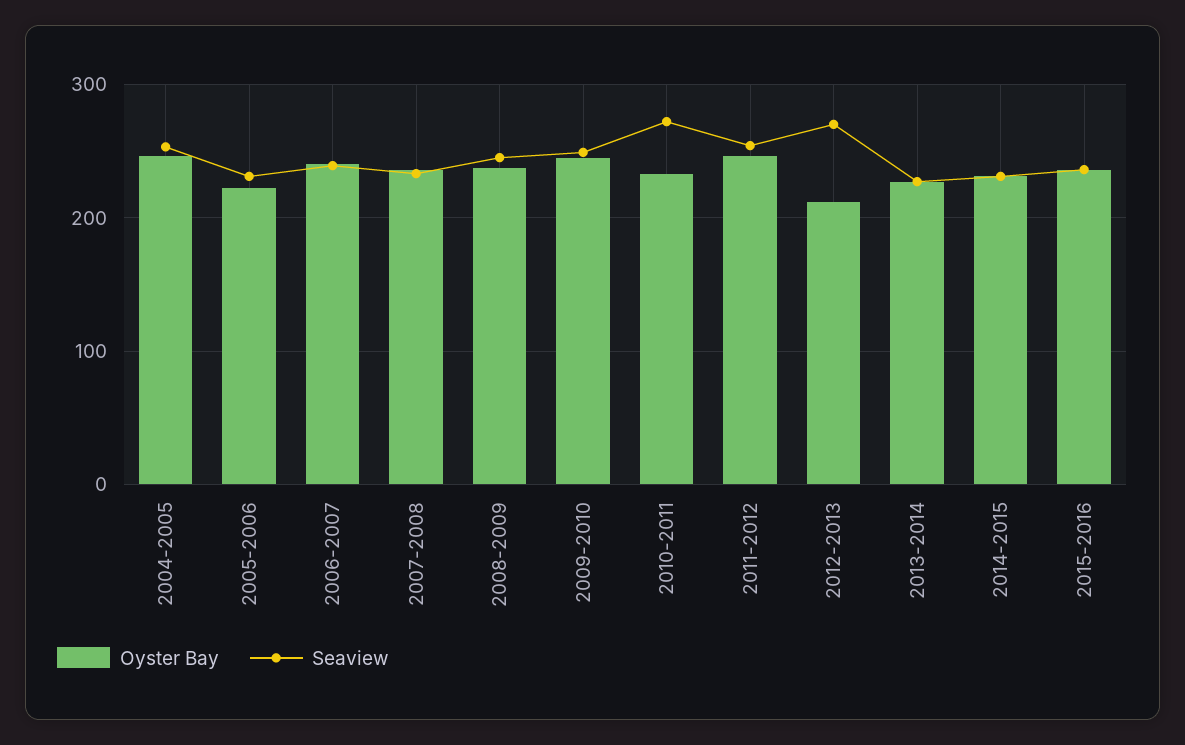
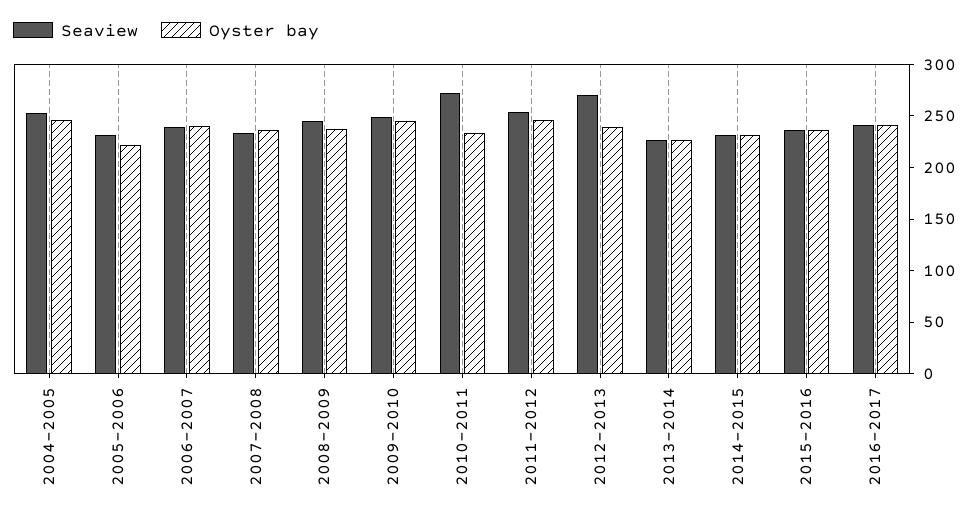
Oyster Bay, 2012-2013: 210 -> 240
Seaview, 2016-2017: none -> 240
Oyster Bay, 2016-2017: none -> 240

